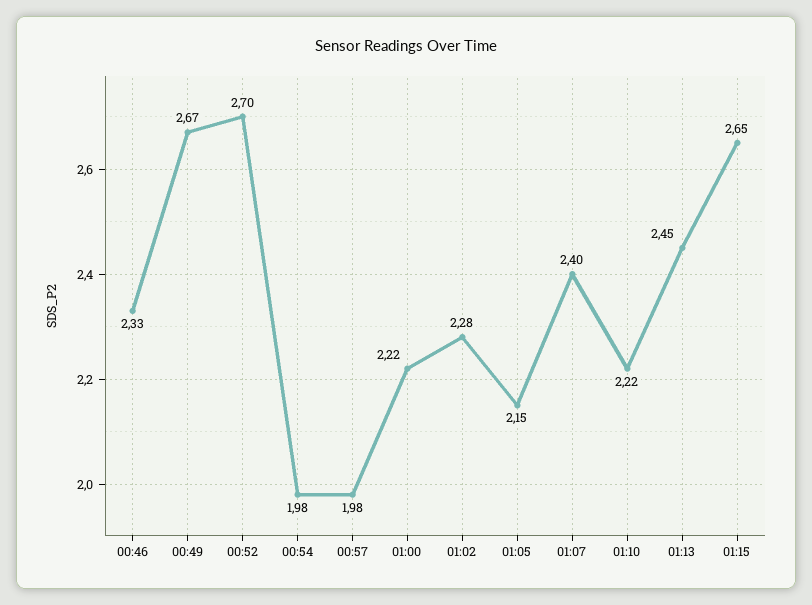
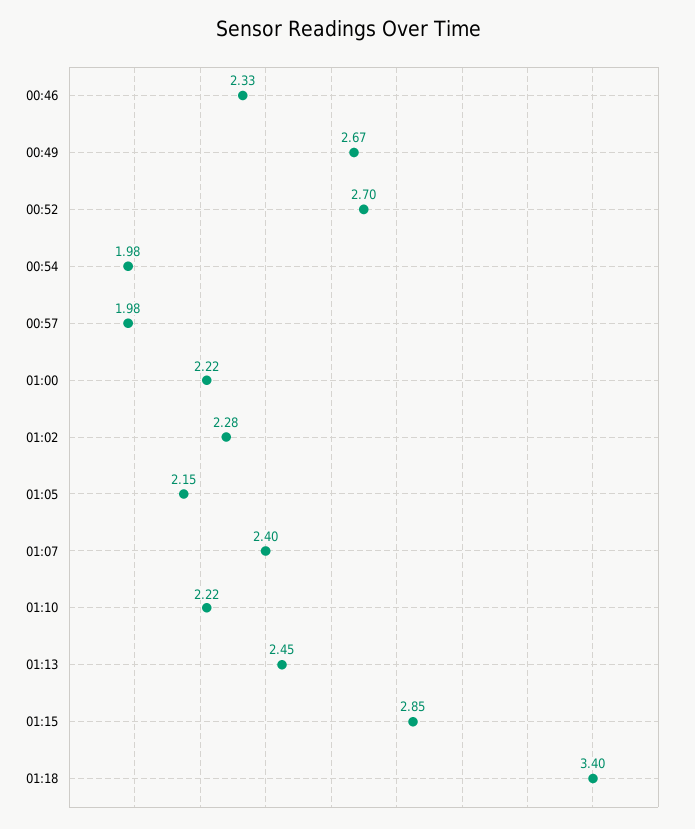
01:15: 2.65 -> 2.85
01:18: none -> 3.4

